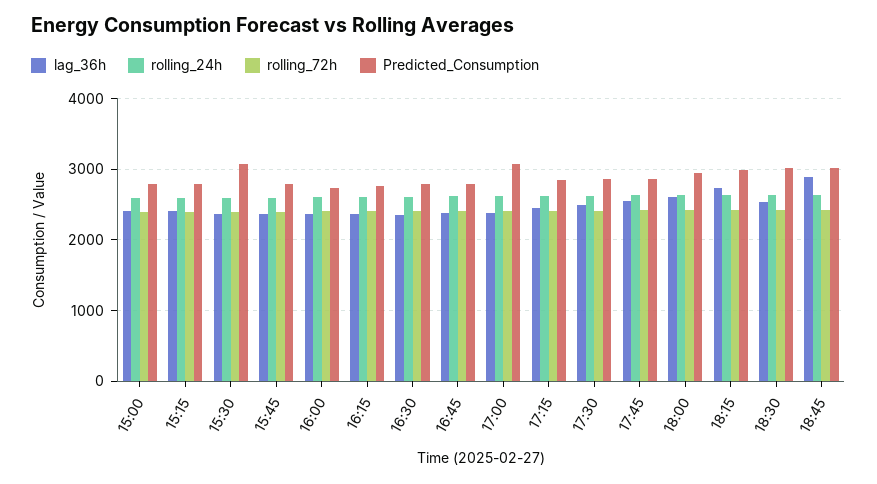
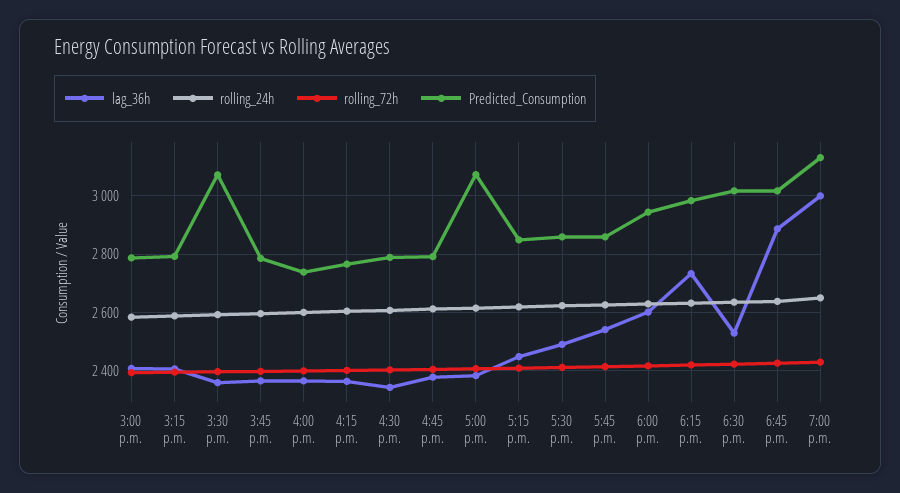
lag_36h, 7:00 p.m.: none -> 3000
rolling_24h, 7:00 p.m.: none -> 2650
rolling_72h, 7:00 p.m.: none -> 2425
Predicted_Consumption, 7:00 p.m.: none -> 3125

